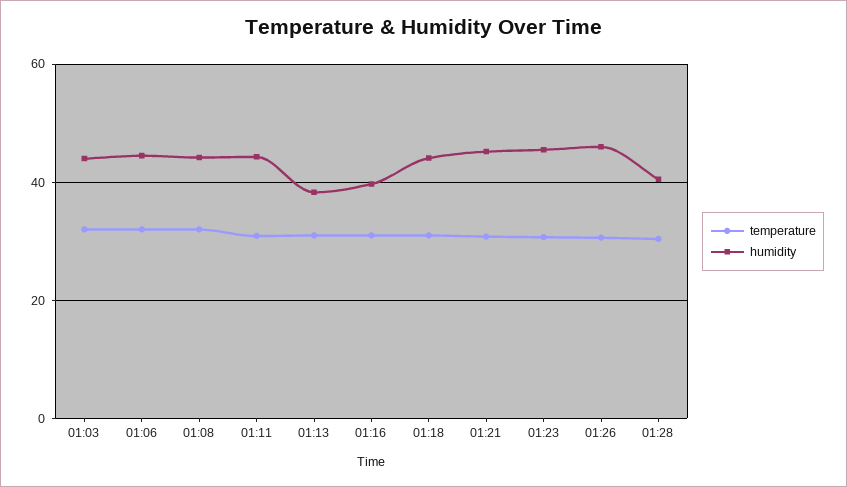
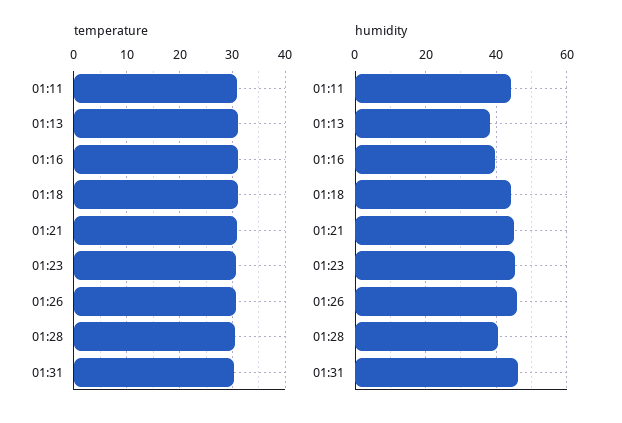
temperature, 01:03: 32 -> none
humidity, 01:03: 44 -> none
temperature, 01:06: 32 -> none
humidity, 01:06: 44 -> none
temperature, 01:08: 32 -> none
humidity, 01:08: 44 -> none
temperature, 01:31: none -> 30
humidity, 01:31: none -> 46

